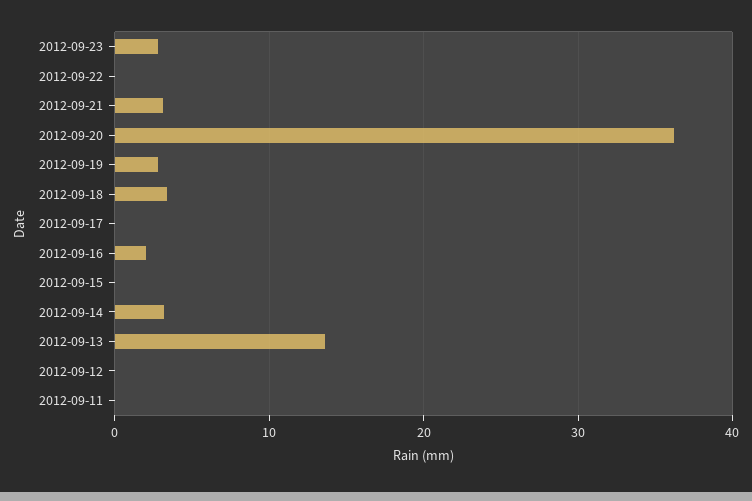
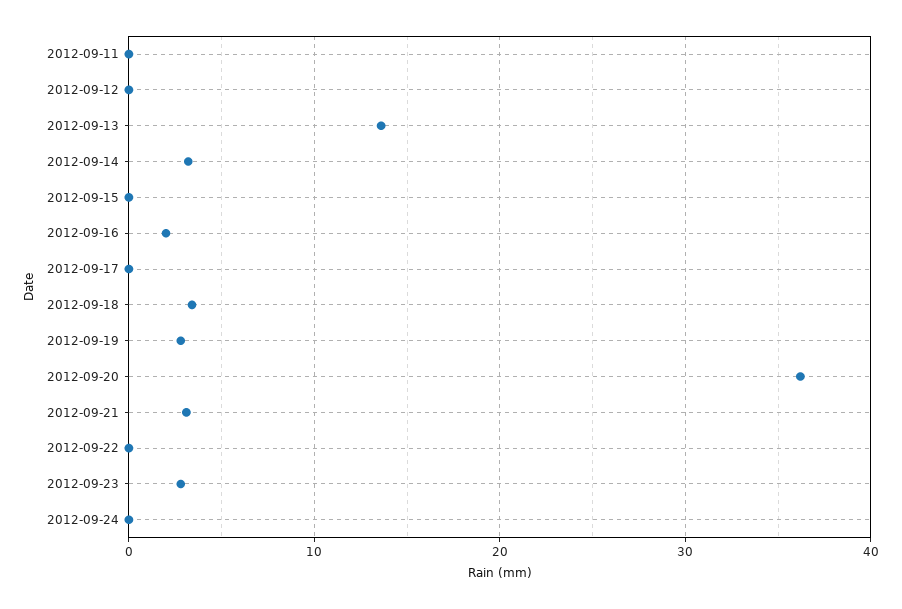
2012-09-24: none -> 0

